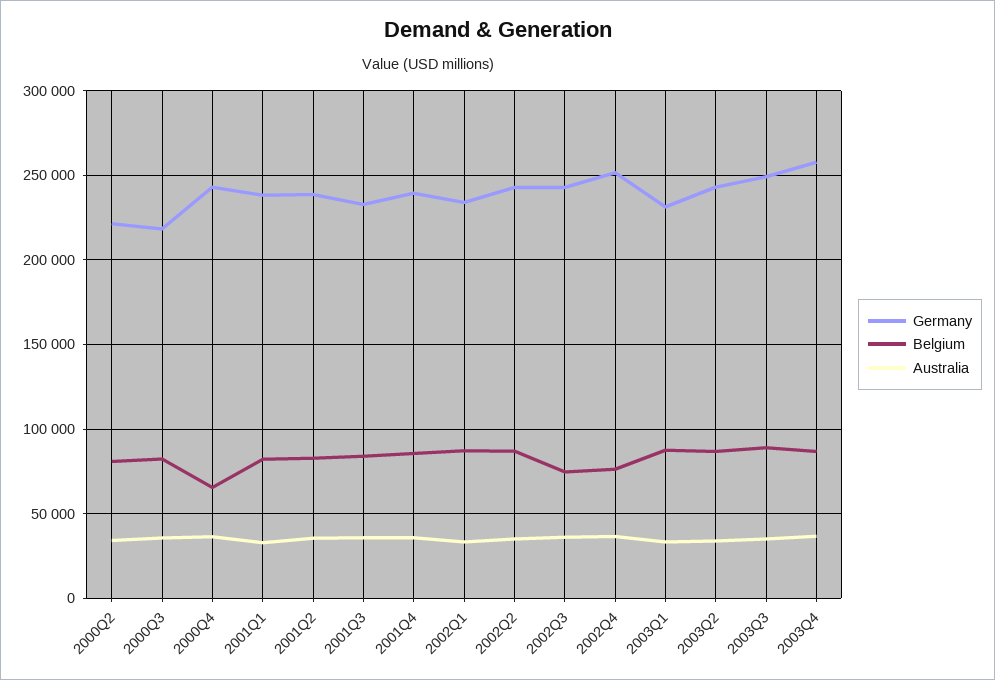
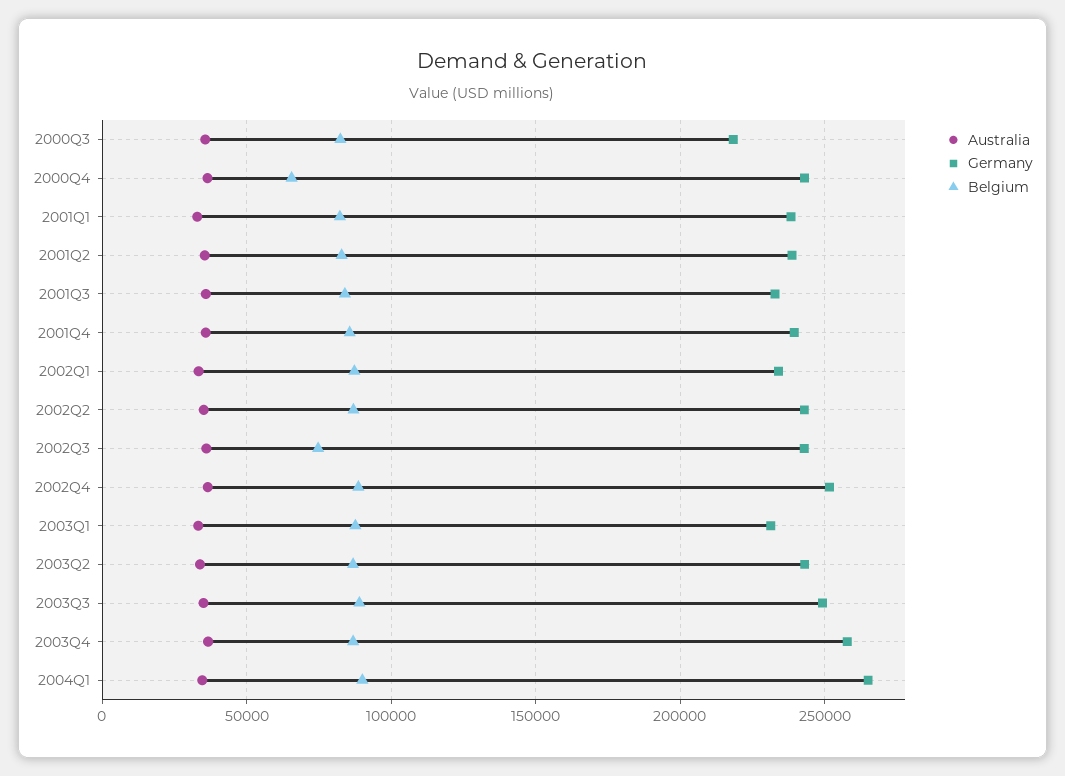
Germany, 2000Q2: 220000 -> none
Belgium, 2000Q2: 80000 -> none
Australia, 2000Q2: 35000 -> none
Belgium, 2002Q4: 75000 -> 90000
Australia, 2004Q1: none -> 35000
Germany, 2004Q1: none -> 265000
Belgium, 2004Q1: none -> 90000

